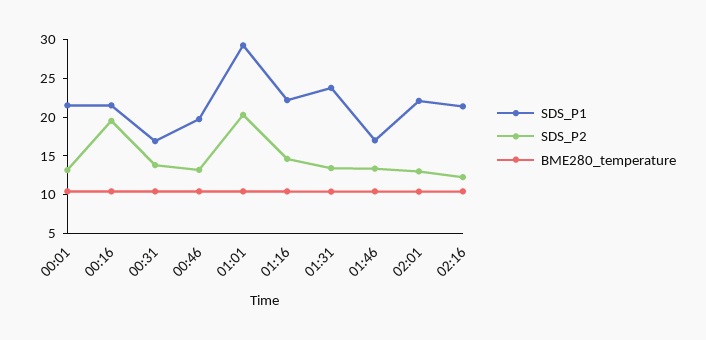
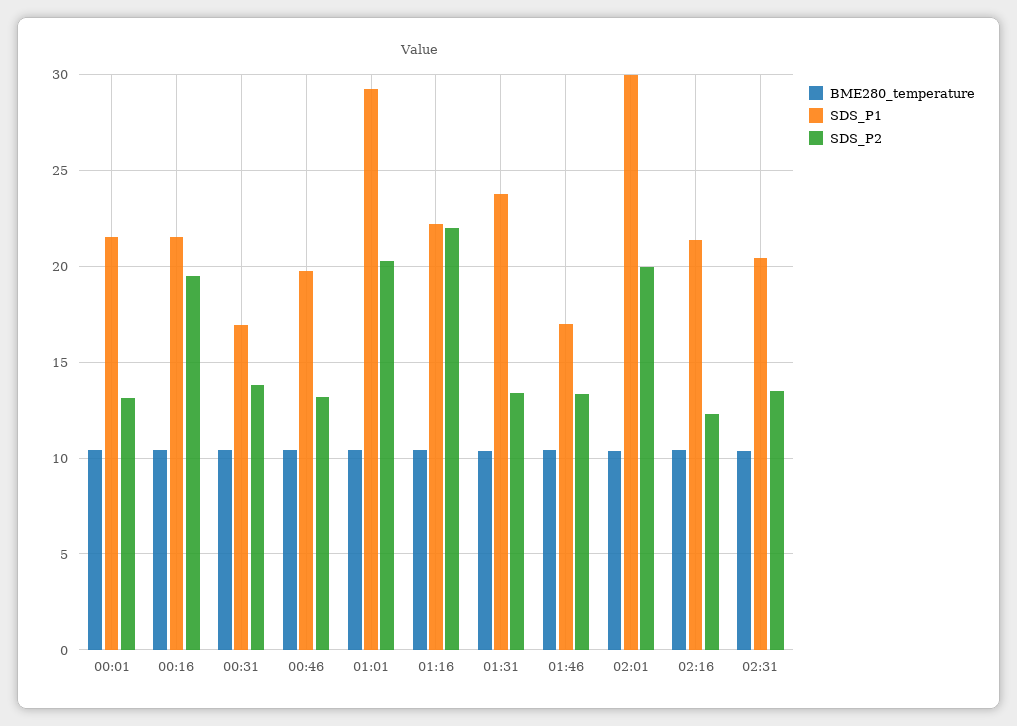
SDS_P2, 01:16: 15 -> 22
SDS_P1, 02:01: 22.5 -> 30
SDS_P2, 02:01: 12.5 -> 20
BME280_temperature, 02:31: none -> 10.5
SDS_P1, 02:31: none -> 20.5
SDS_P2, 02:31: none -> 13.5

